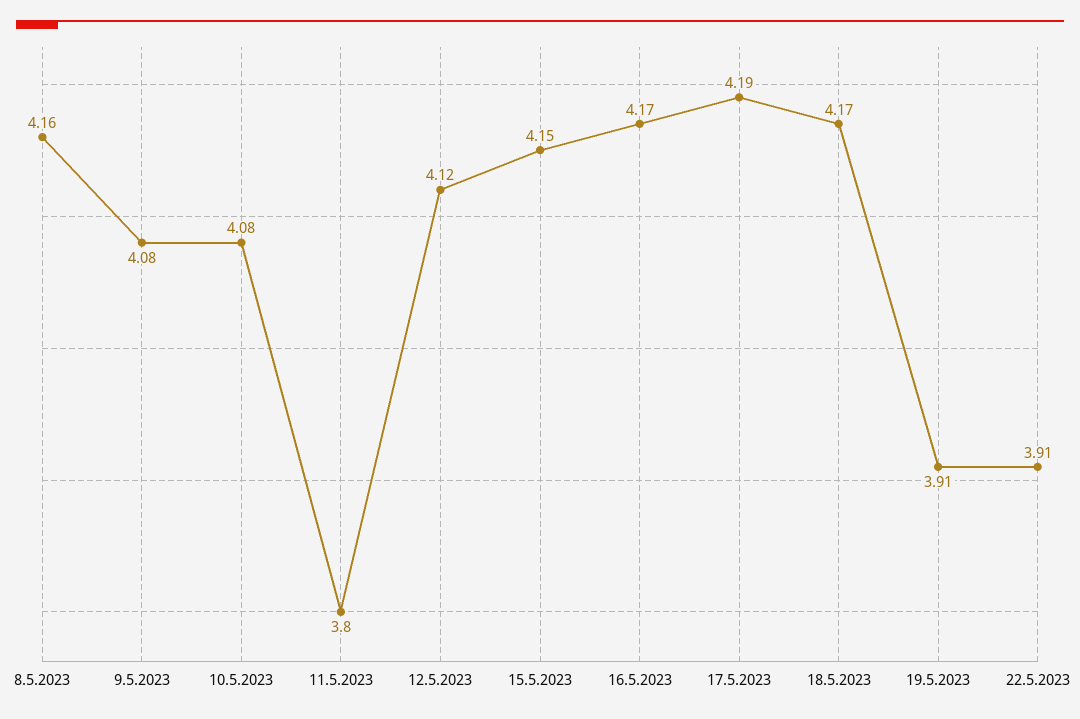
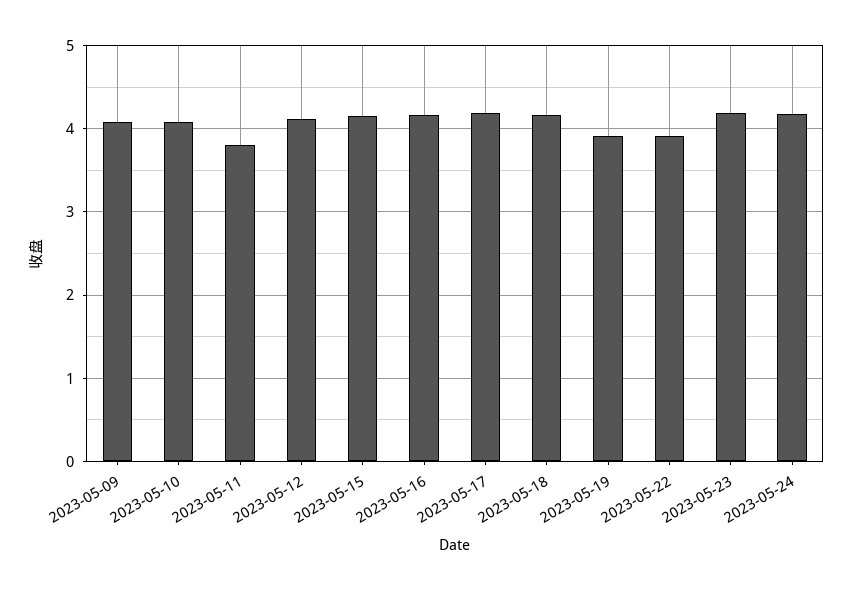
8.5.2023: 4.16 -> none
2023-05-23: none -> 4.2
2023-05-24: none -> 4.2

